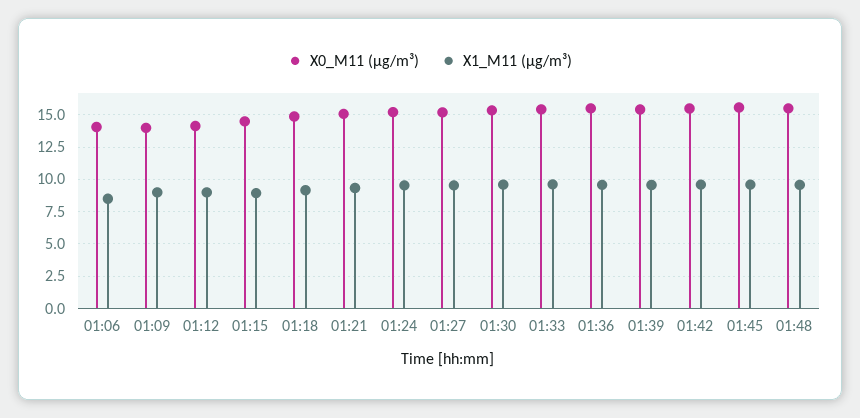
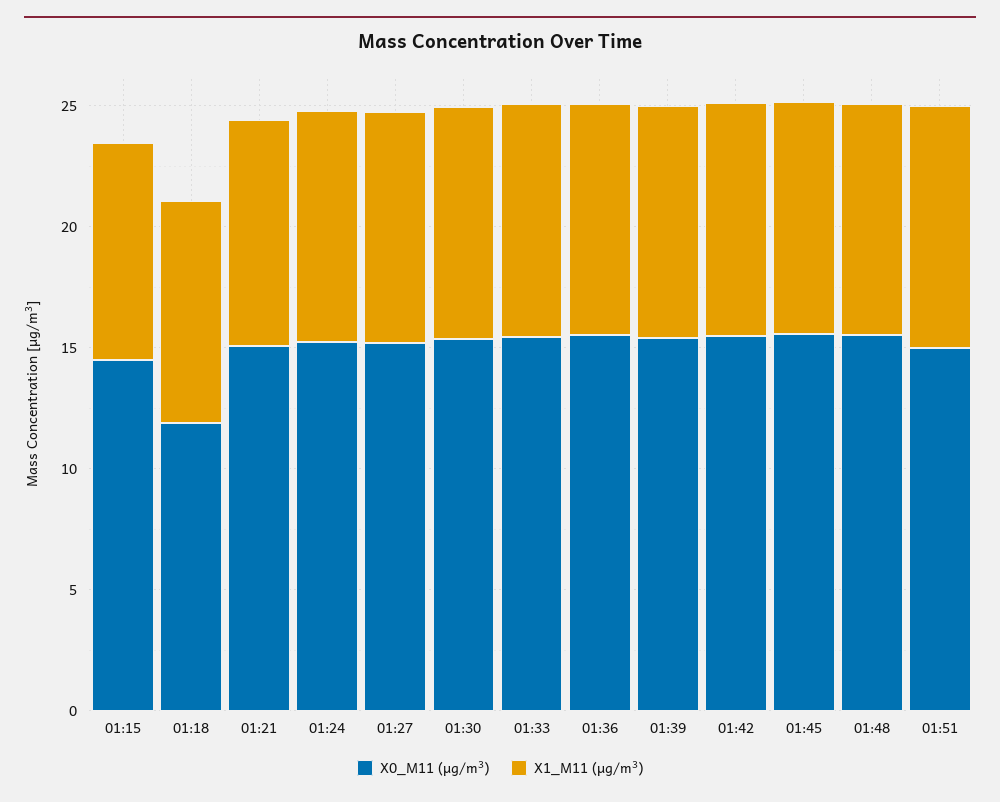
X0_M11 (μg/m³), 01:06: 14 -> none
X1_M11 (μg/m³), 01:06: 8.5 -> none
X0_M11 (μg/m³), 01:09: 14 -> none
X1_M11 (μg/m³), 01:09: 9 -> none
X0_M11 (μg/m³), 01:12: 14 -> none
X1_M11 (μg/m³), 01:12: 9 -> none
X0_M11 (μg/m³), 01:18: 15 -> 12
X0_M11 (μg/m³), 01:51: none -> 15
X1_M11 (μg/m³), 01:51: none -> 10

